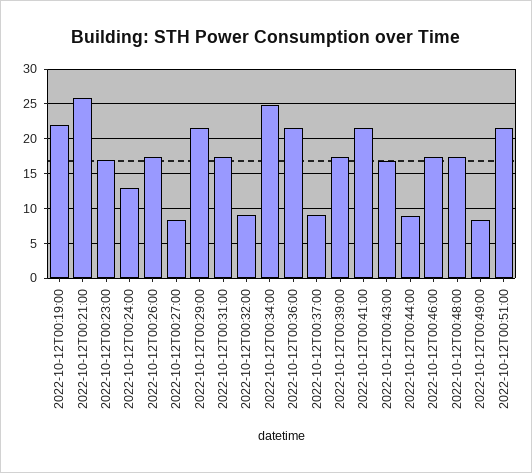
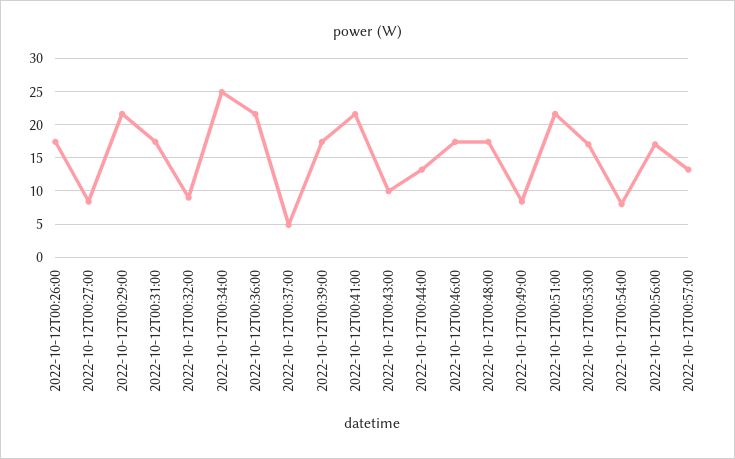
2022-10-12T00:19:00: 22 -> none
2022-10-12T00:21:00: 26 -> none
2022-10-12T00:23:00: 17 -> none
2022-10-12T00:24:00: 13 -> none
2022-10-12T00:37:00: 9 -> 5
2022-10-12T00:43:00: 17 -> 10
2022-10-12T00:44:00: 9 -> 13
2022-10-12T00:53:00: none -> 17
2022-10-12T00:54:00: none -> 8
2022-10-12T00:56:00: none -> 17
2022-10-12T00:57:00: none -> 13

